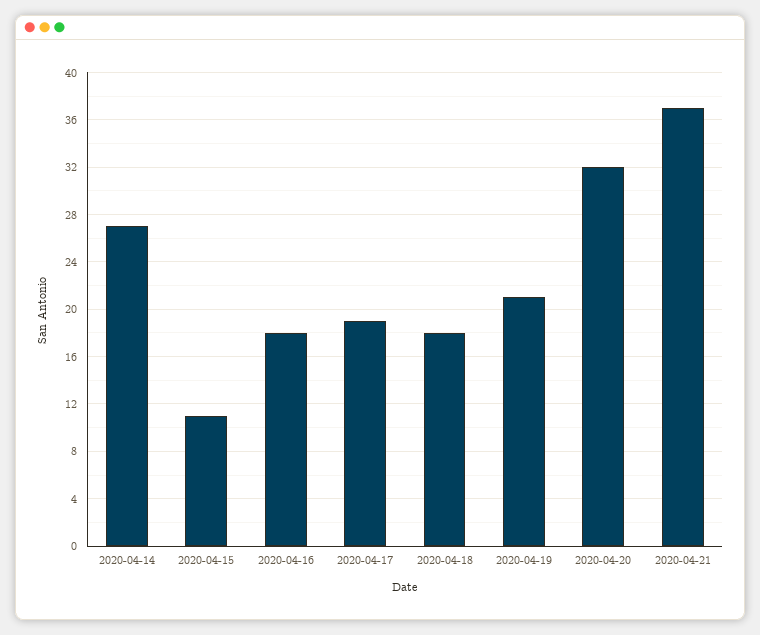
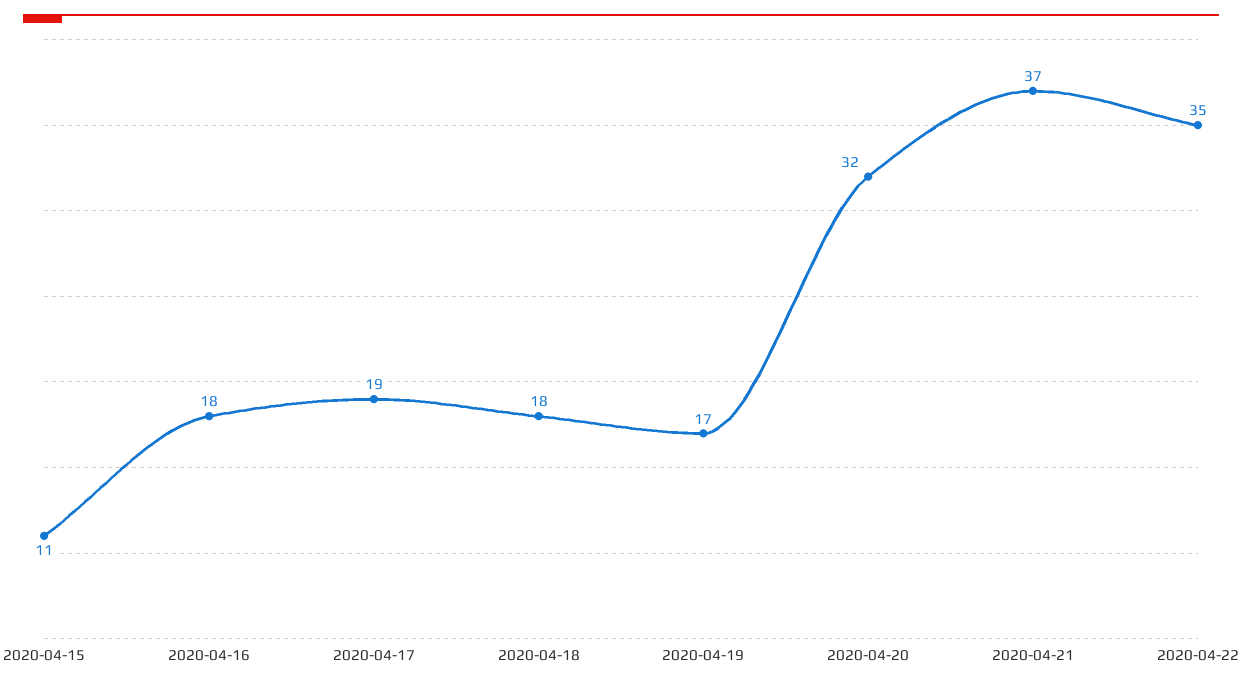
2020-04-14: 27 -> none
2020-04-19: 21 -> 17
2020-04-22: none -> 35

